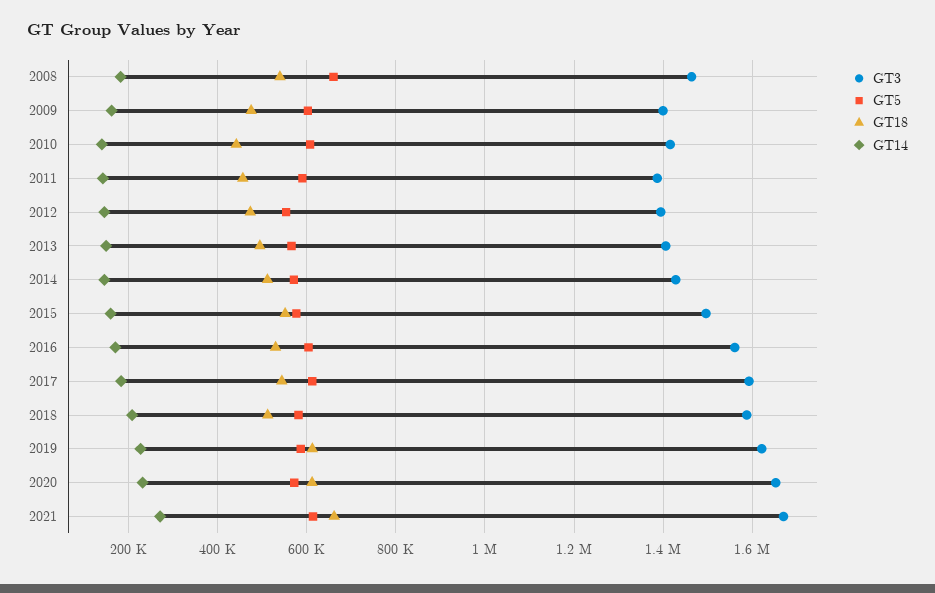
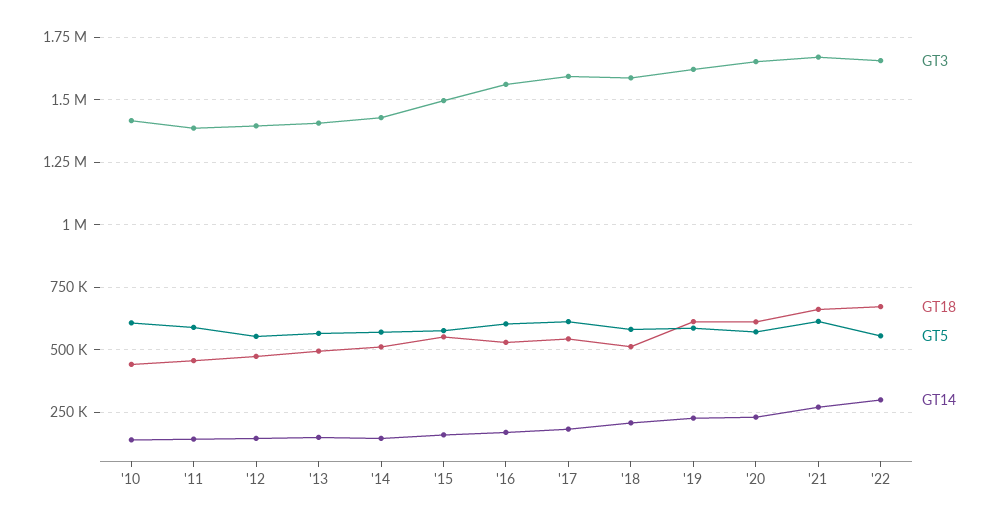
GT3, 2008: 1460000 -> none
GT5, 2008: 660000 -> none
GT18, 2008: 540000 -> none
GT14, 2008: 180000 -> none
GT3, 2009: 1400000 -> none
GT5, 2009: 600000 -> none
GT18, 2009: 480000 -> none
GT14, 2009: 160000 -> none
GT3, '22: none -> 1650000
GT18, '22: none -> 675000
GT5, '22: none -> 550000
GT14, '22: none -> 300000

